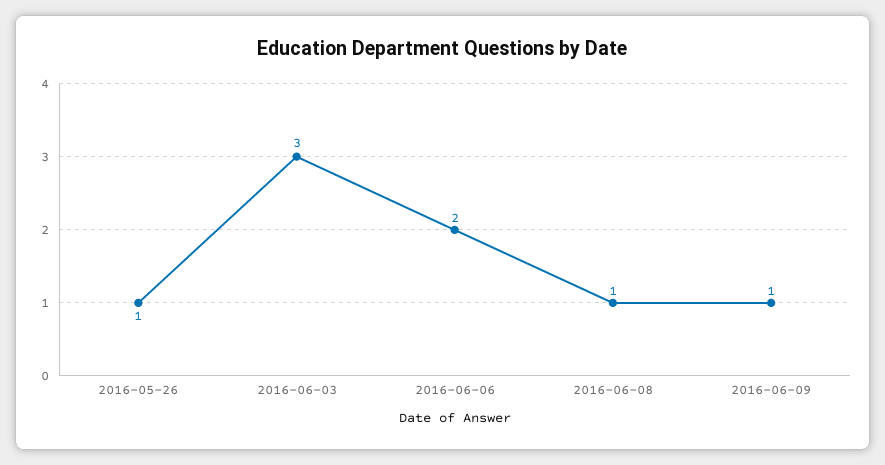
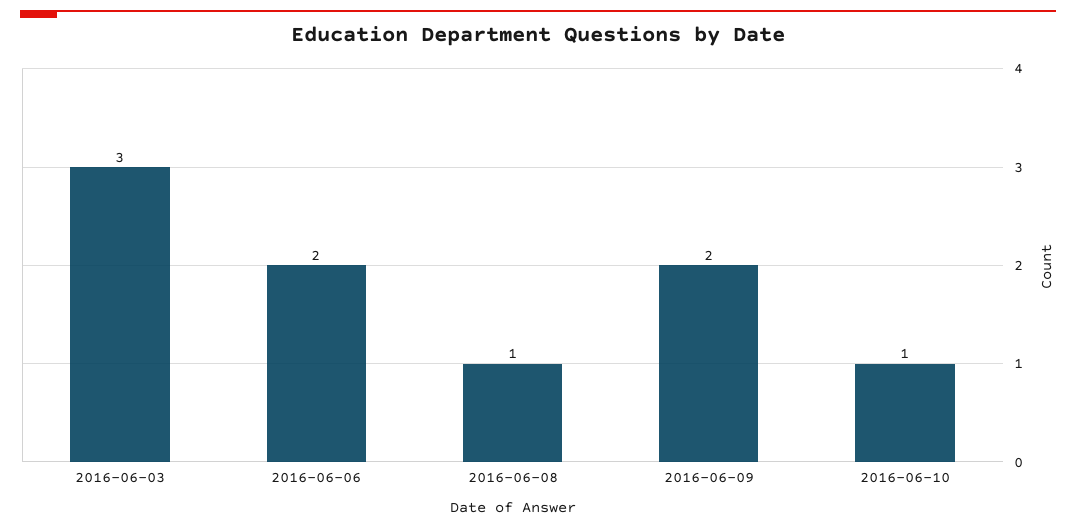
2016-05-26: 1 -> none
2016-06-09: 1 -> 2
2016-06-10: none -> 1

